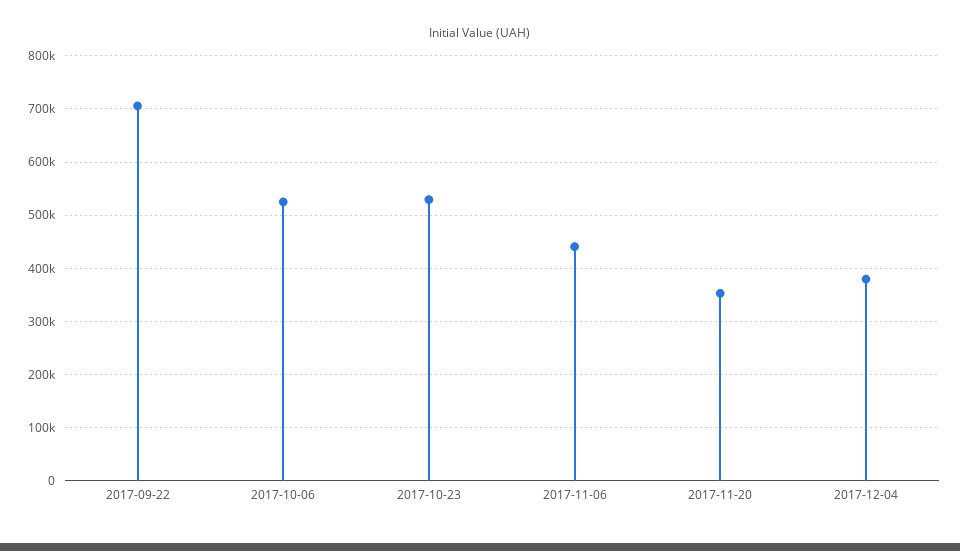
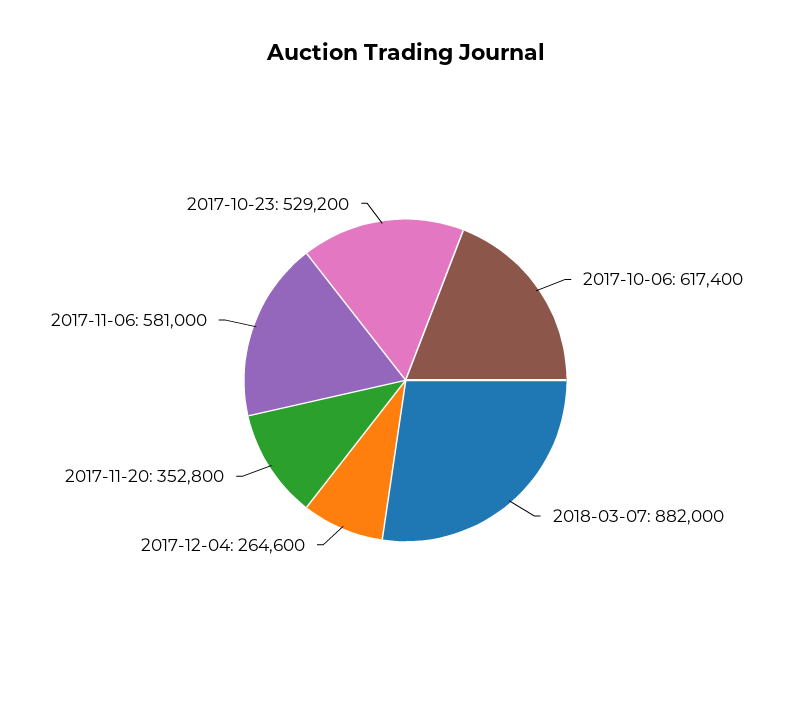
2017-09-22: 700000 -> none
2017-10-06: 520000 -> 617400
2017-11-06: 440000 -> 581000
2017-12-04: 380000 -> 264600
2018-03-07: none -> 882000

